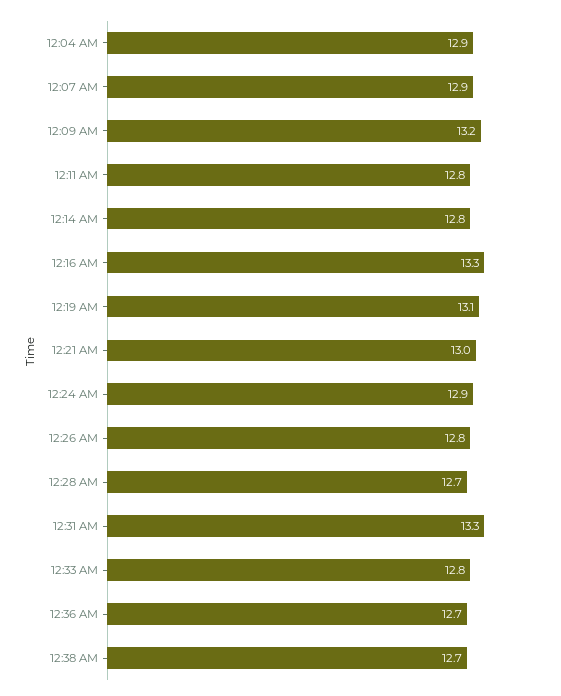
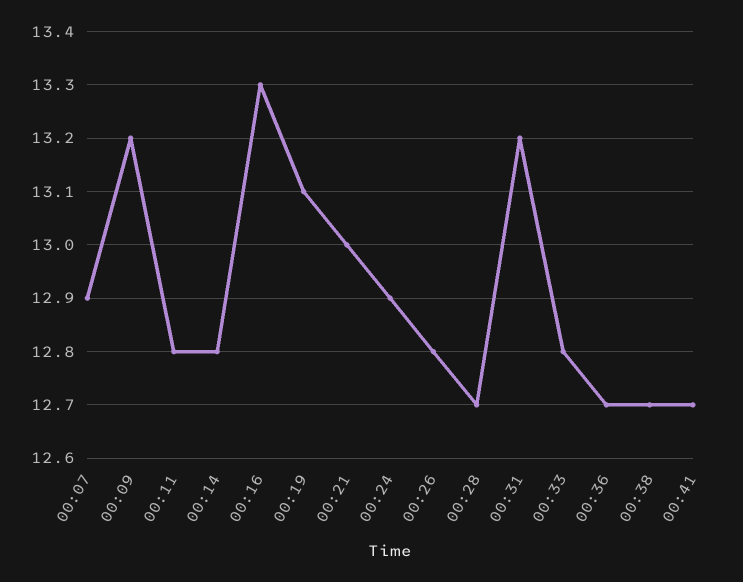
12:04 AM: 12.9 -> none
12:31 AM: 13.3 -> 13.2
00:41: none -> 12.7

